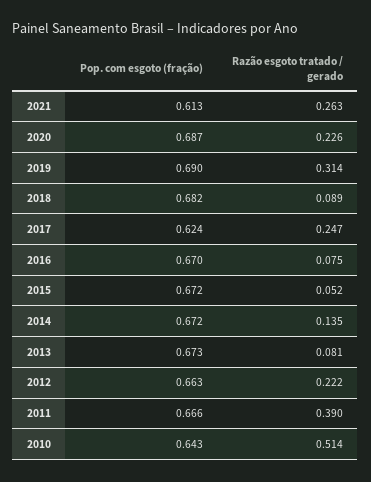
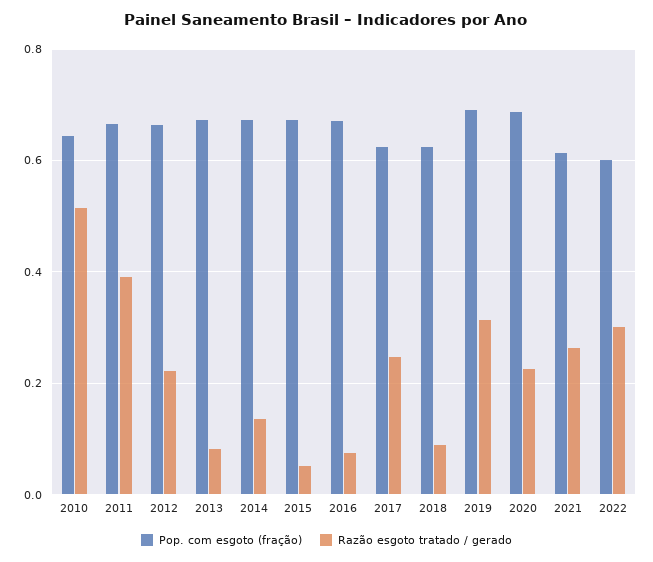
Pop. com esgoto (fração), 2018: 0.682 -> 0.62
Pop. com esgoto (fração), 2022: none -> 0.6
Razão esgoto tratado / gerado, 2022: none -> 0.3

